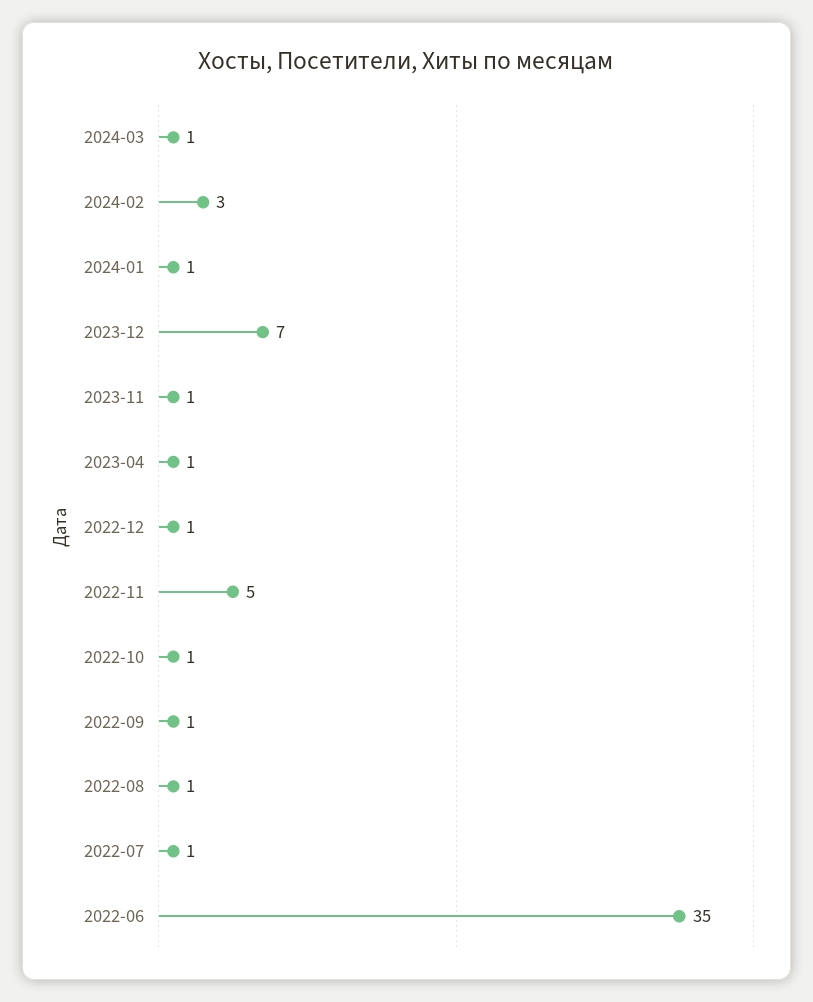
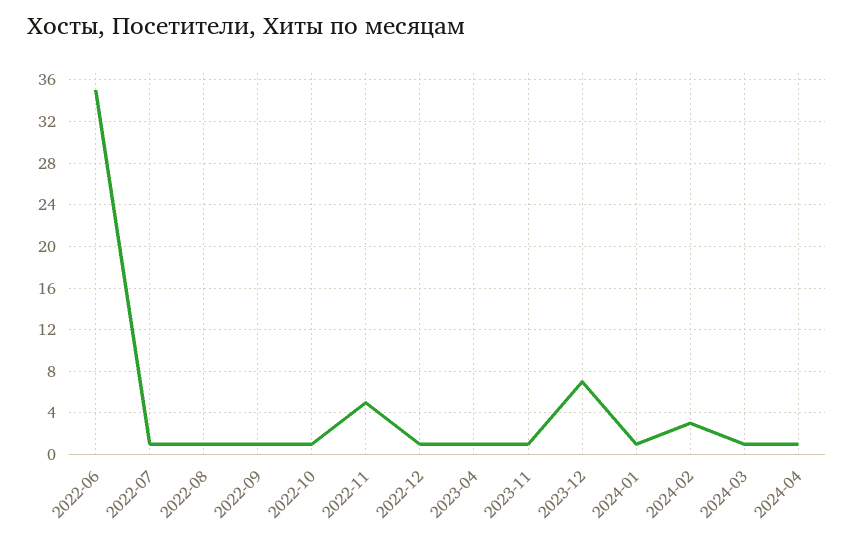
2024-04: none -> 1

